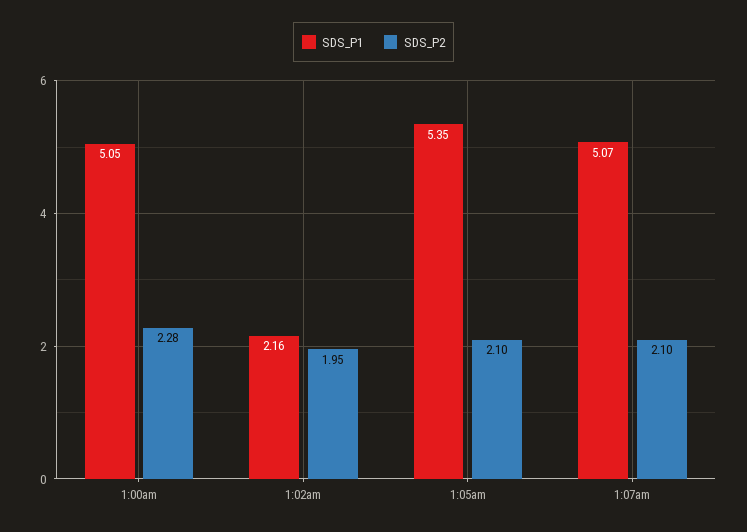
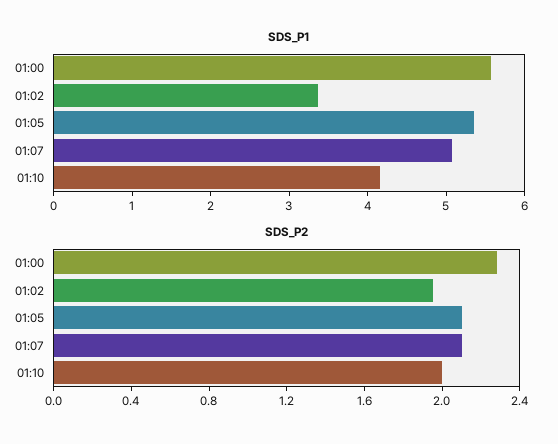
SDS_P1, 1:00am: 5.05 -> 5.6
SDS_P1, 1:02am: 2.16 -> 3.4
SDS_P1, 01:10: none -> 4.2
SDS_P2, 01:10: none -> 2

